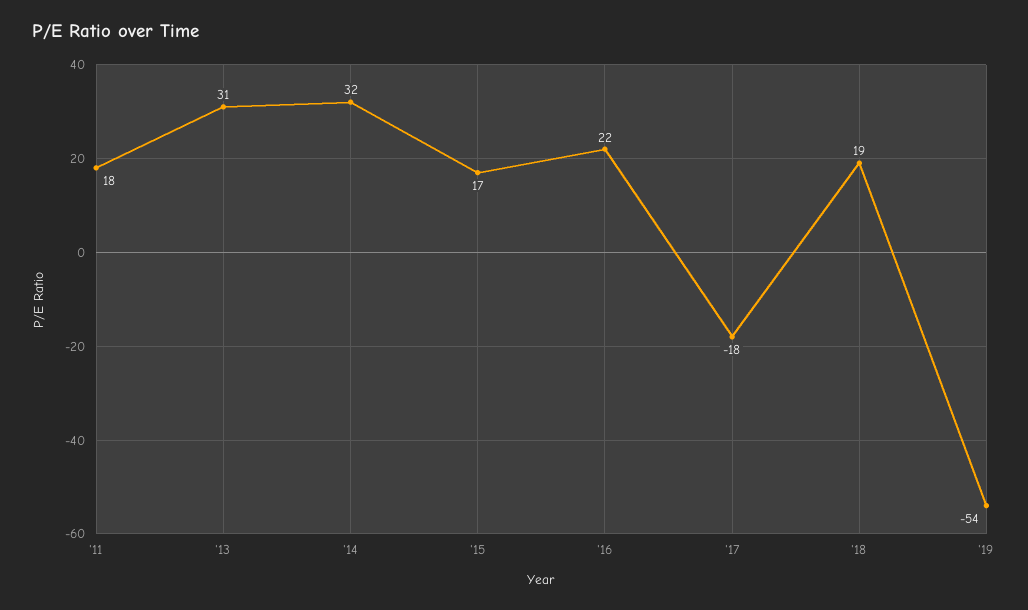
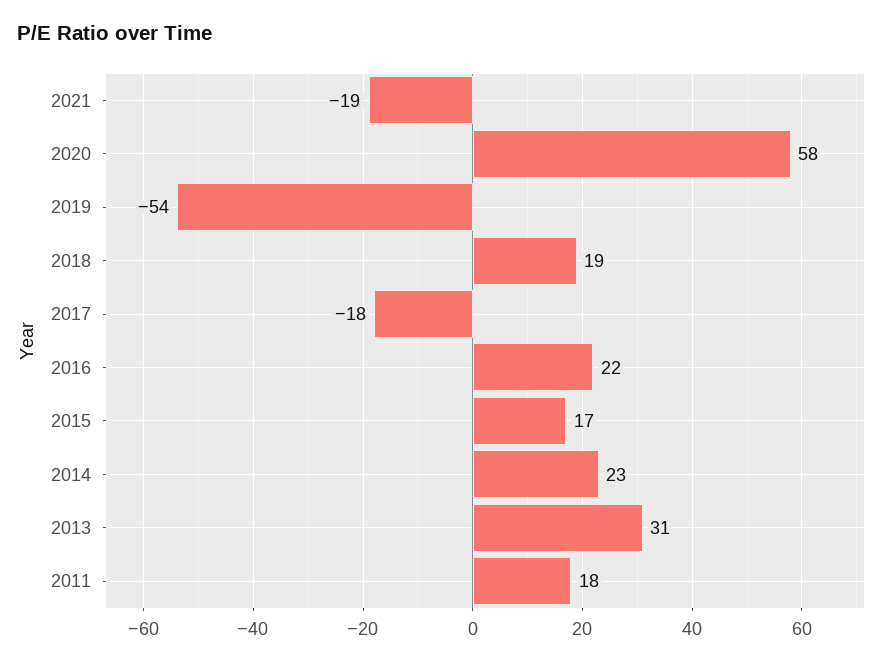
'14: 32 -> 23
2021: none -> -19
2020: none -> 58

